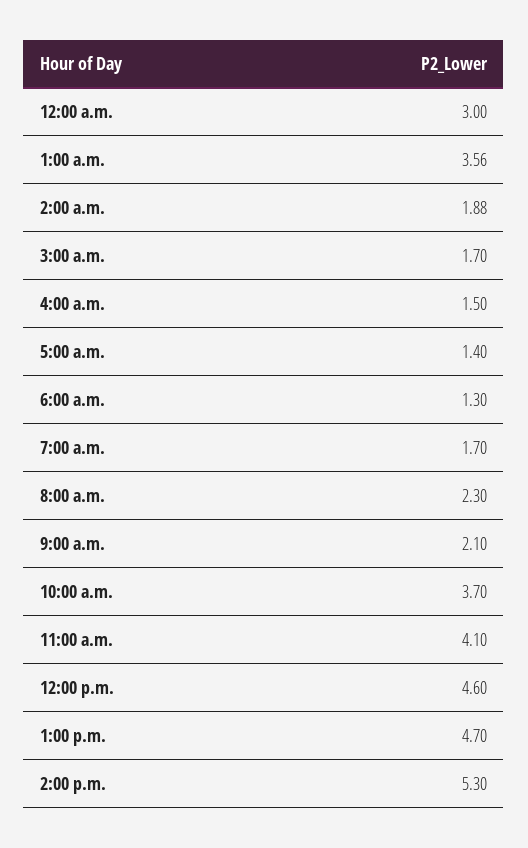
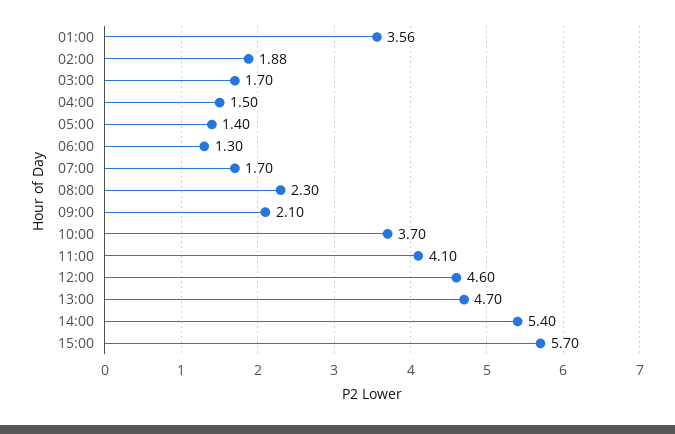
12:00 a.m.: 3 -> none
2:00 p.m.: 5.3 -> 5.4
15:00: none -> 5.7

